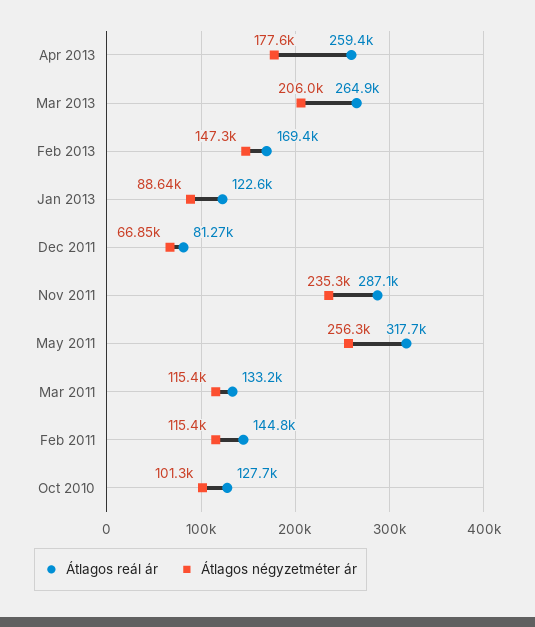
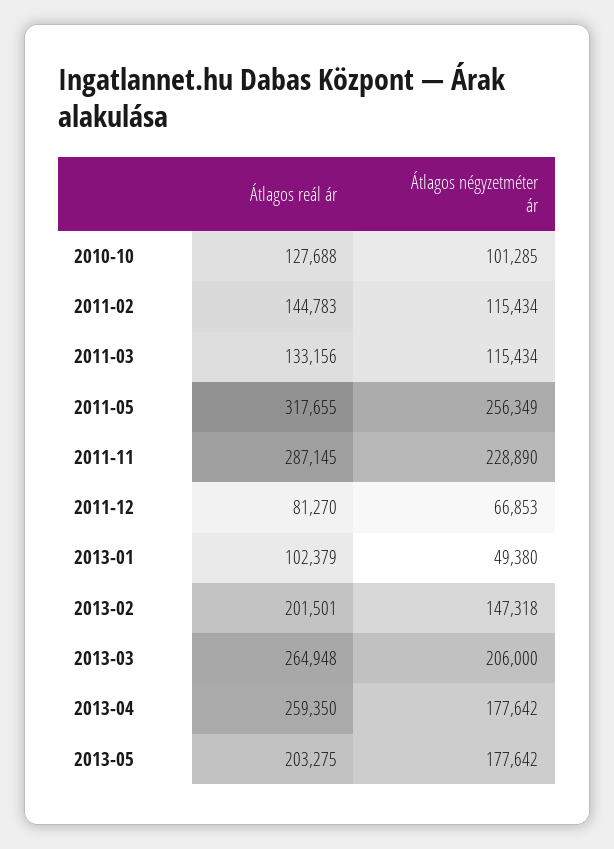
Átlagos reál ár, Feb 2013: 169400 -> 201501
Átlagos reál ár, Jan 2013: 122600 -> 102379
Átlagos négyzetméter ár, Jan 2013: 88640 -> 49380
Átlagos négyzetméter ár, Nov 2011: 235300 -> 228890
Átlagos reál ár, 2013-05: none -> 203275
Átlagos négyzetméter ár, 2013-05: none -> 177642

